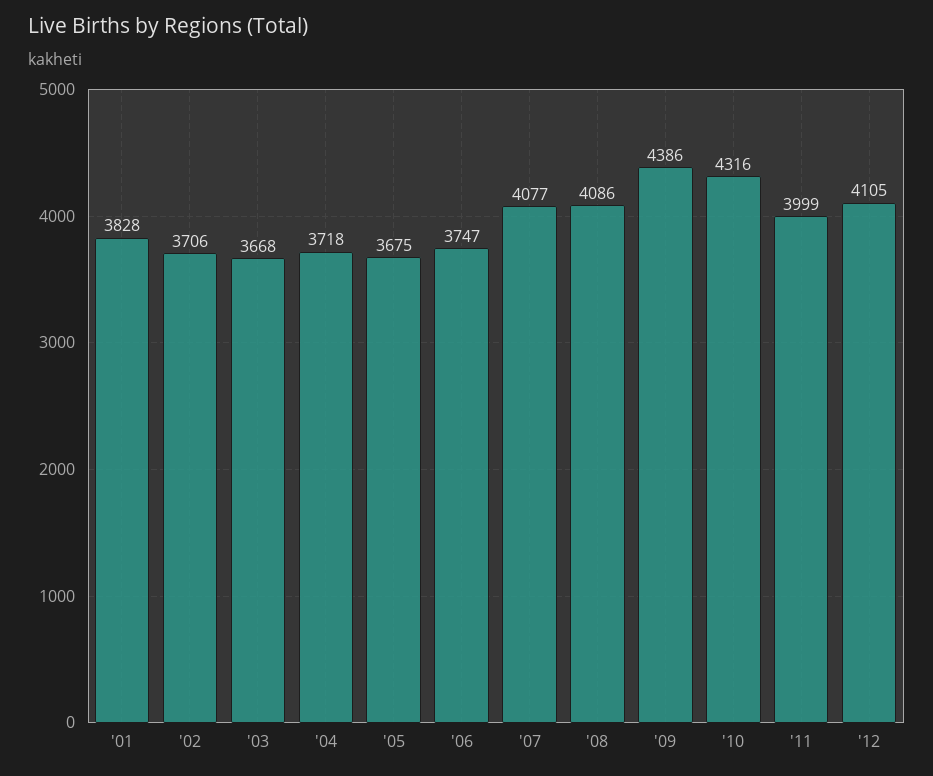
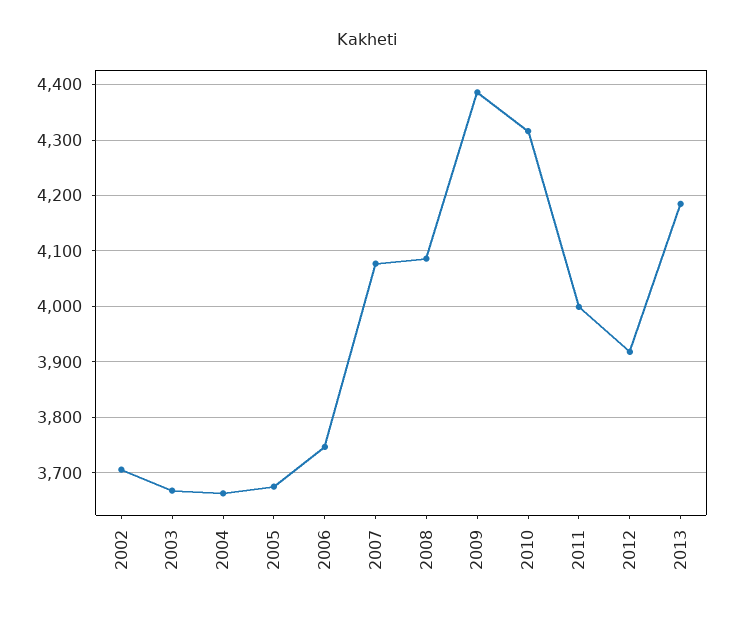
'01: 3828 -> none
'04: 3718 -> 3660
'12: 4105 -> 3920
2013: none -> 4180

